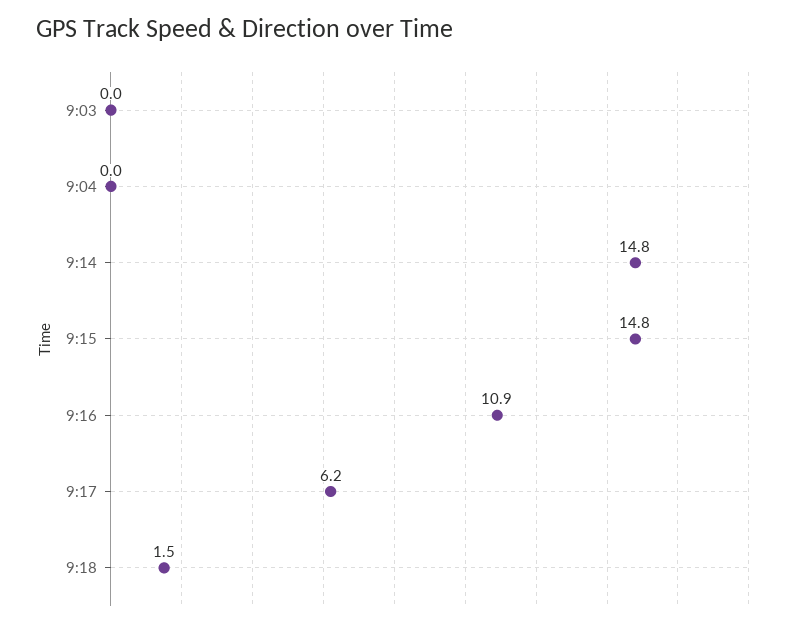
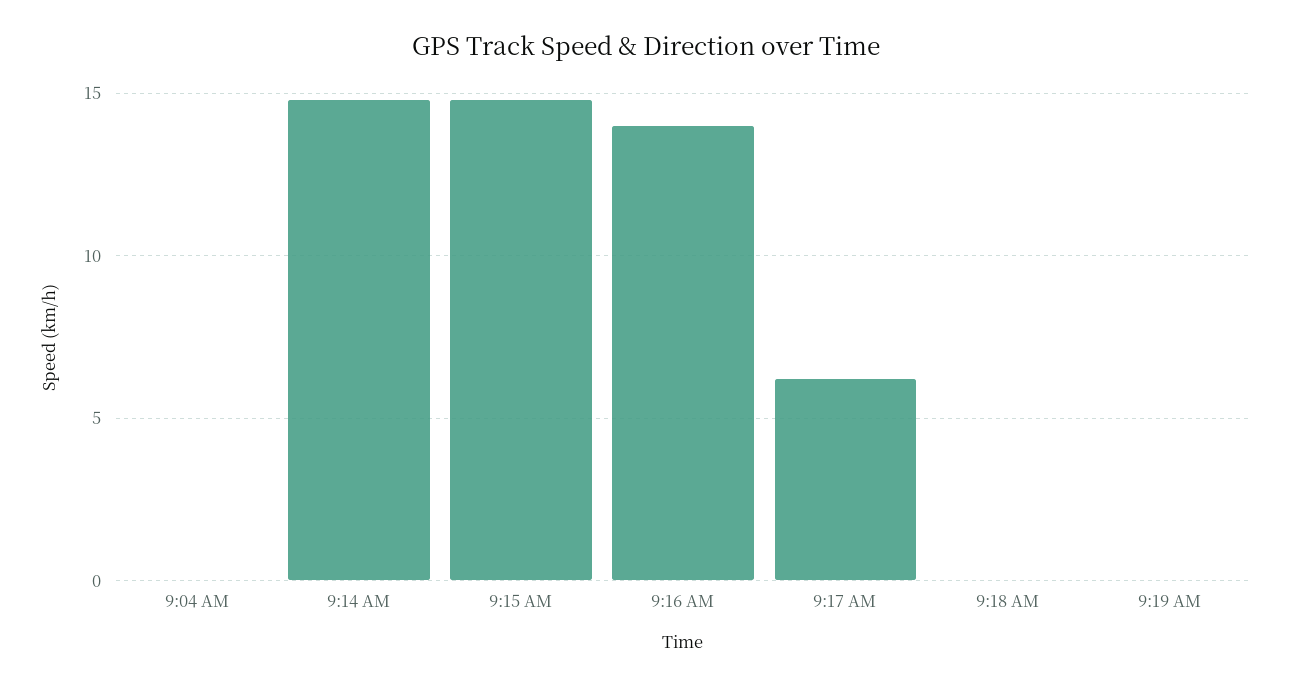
9:03: 0 -> none
9:16: 10.9 -> 14
9:18: 1.5 -> 0
9:19 AM: none -> 0

